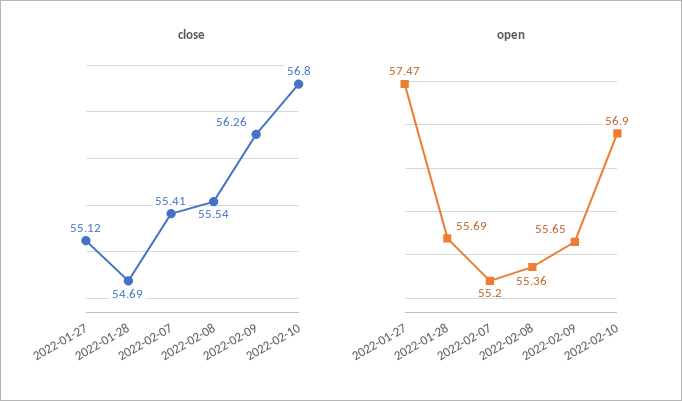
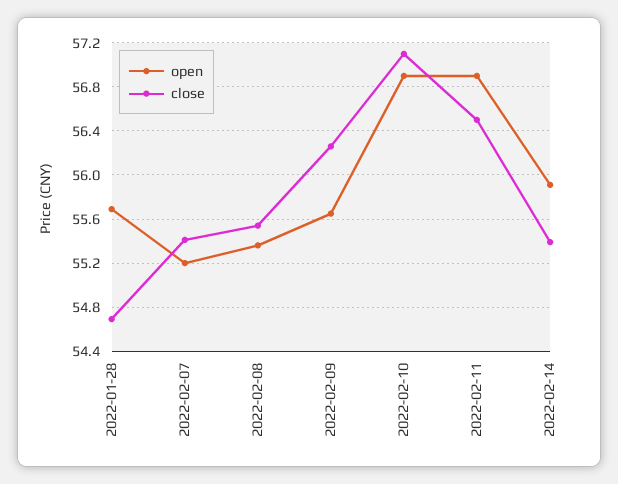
close, 2022-01-27: 55.12 -> none
close, 2022-02-10: 56.8 -> 57.1
open, 2022-01-27: 57.47 -> none
open, 2022-02-11: none -> 56.9
close, 2022-02-11: none -> 56.5
open, 2022-02-14: none -> 55.9
close, 2022-02-14: none -> 55.4

